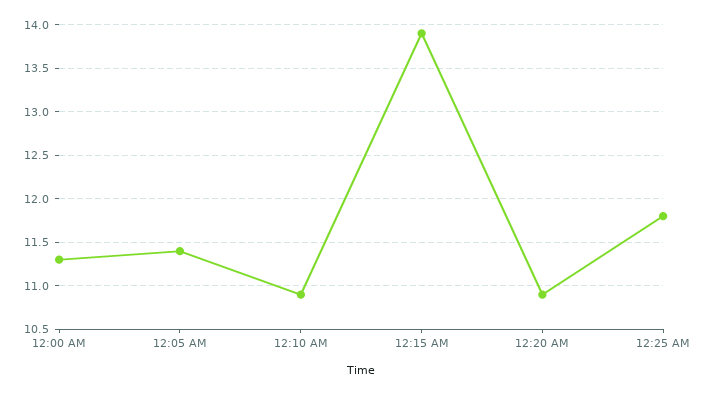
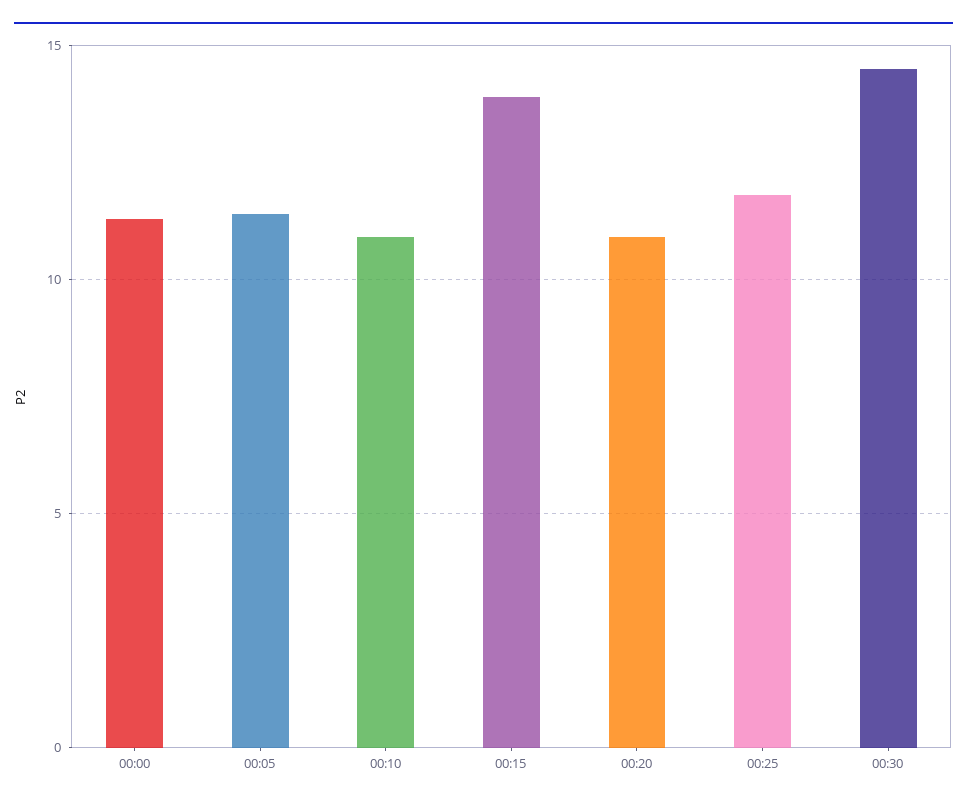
00:30: none -> 14.5

